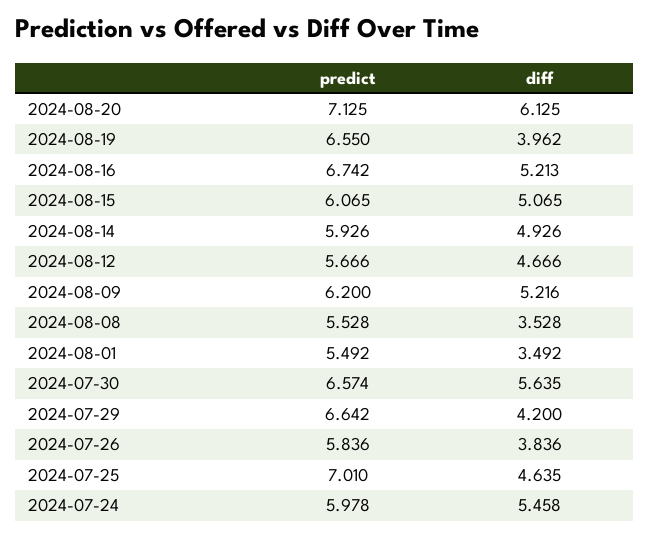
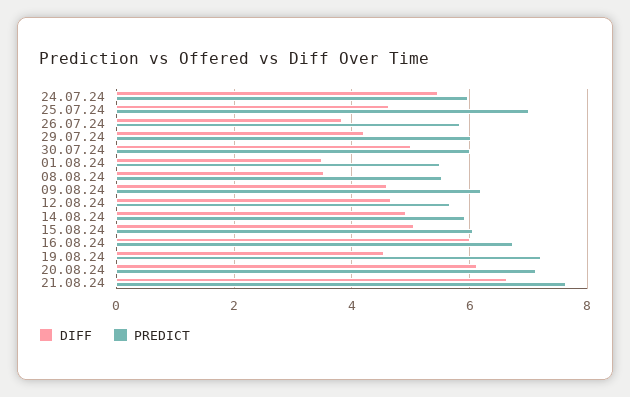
predict, 2024-08-19: 6.55 -> 7.2
diff, 2024-08-19: 3.962 -> 4.6
diff, 2024-08-16: 5.213 -> 6
diff, 2024-08-09: 5.216 -> 4.6
predict, 2024-07-30: 6.574 -> 6
diff, 2024-07-30: 5.635 -> 5
predict, 2024-07-29: 6.642 -> 6
diff, 21.08.24: none -> 6.6
predict, 21.08.24: none -> 7.6

